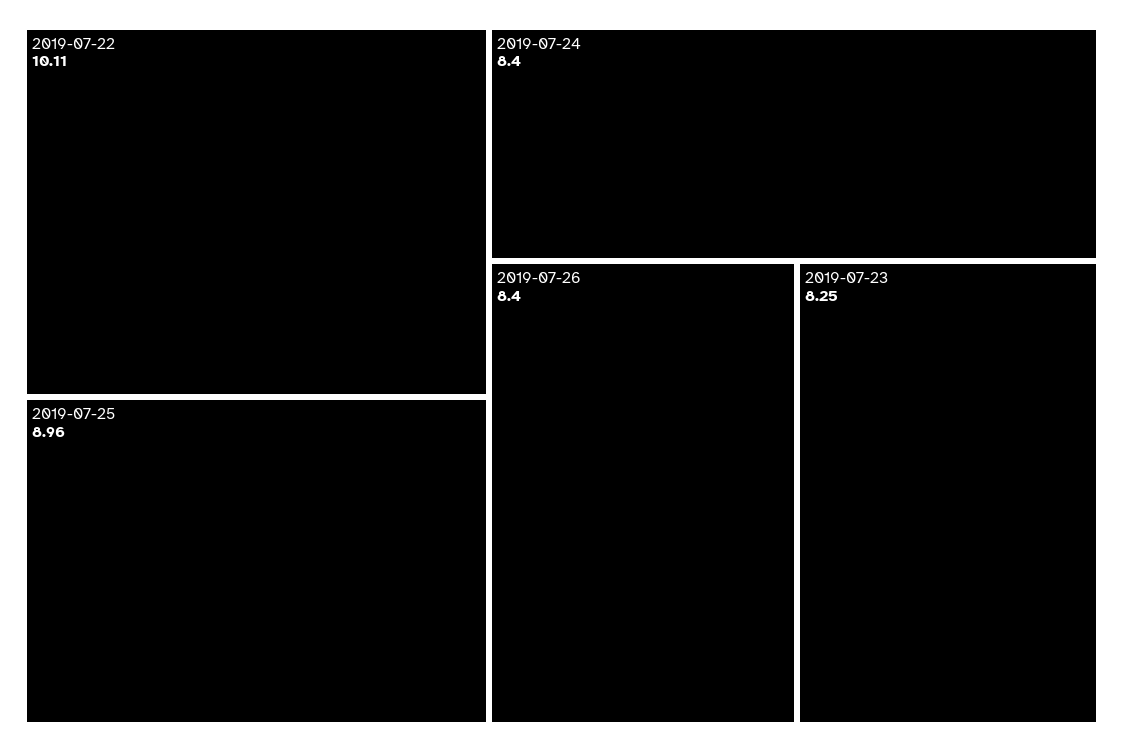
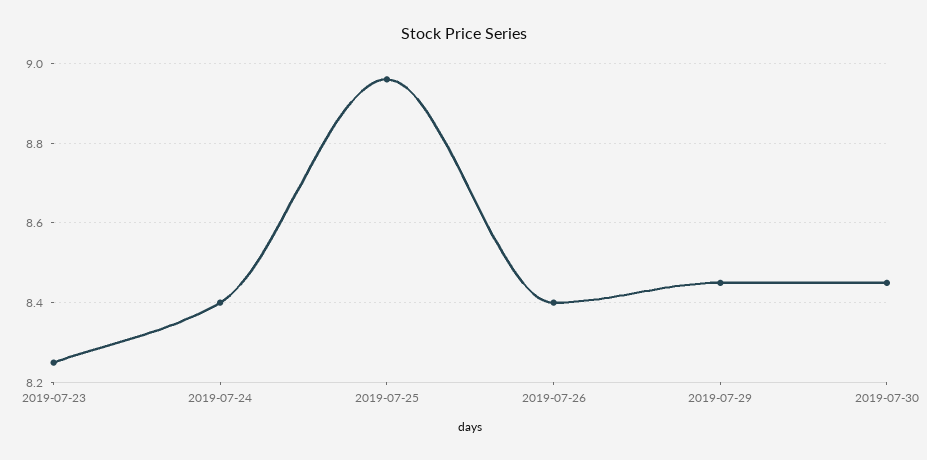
2019-07-22: 10.11 -> none
2019-07-29: none -> 8.45
2019-07-30: none -> 8.45

